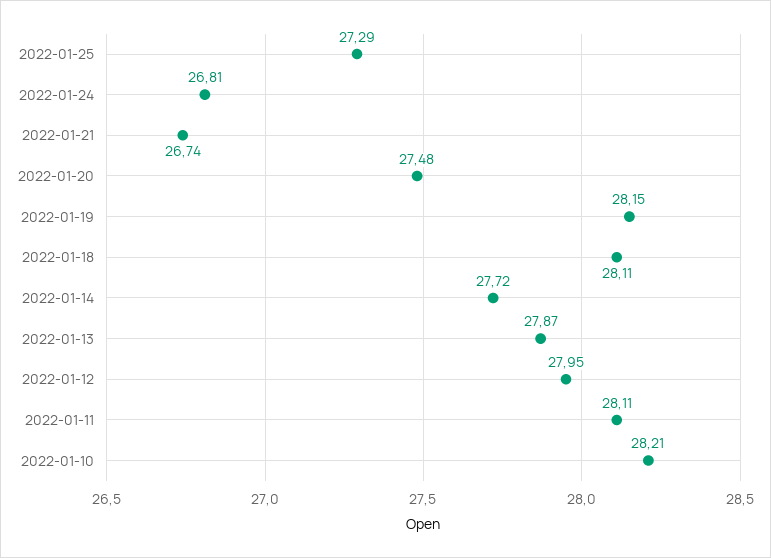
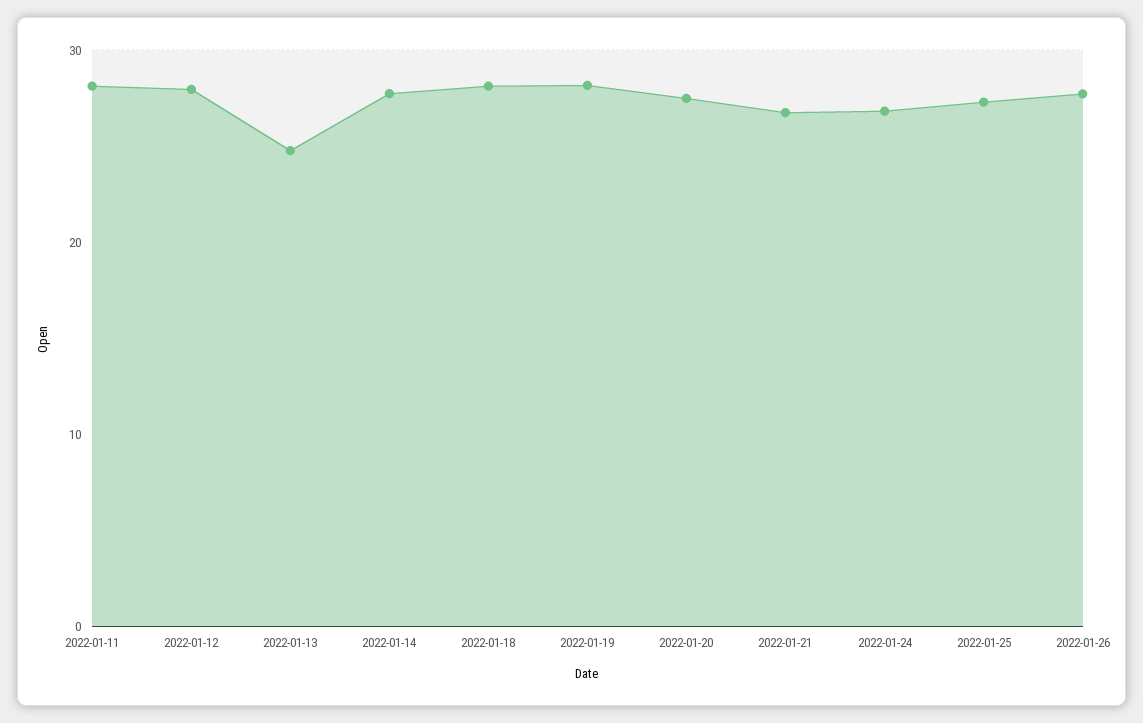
2022-01-13: 27.87 -> 25
2022-01-10: 28.21 -> none
2022-01-26: none -> 28

